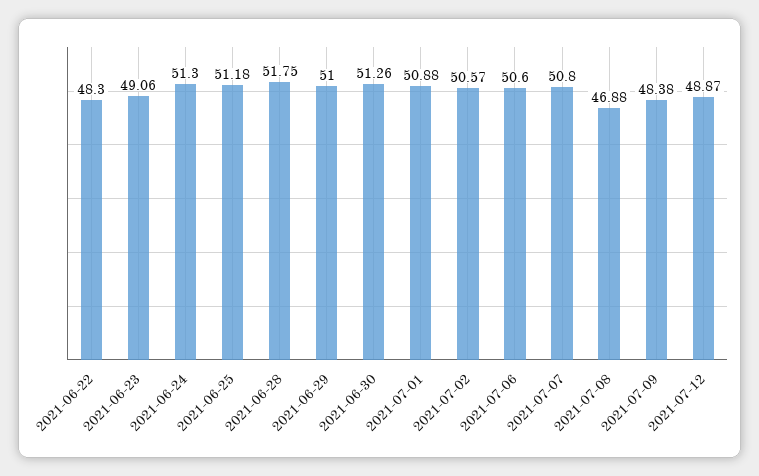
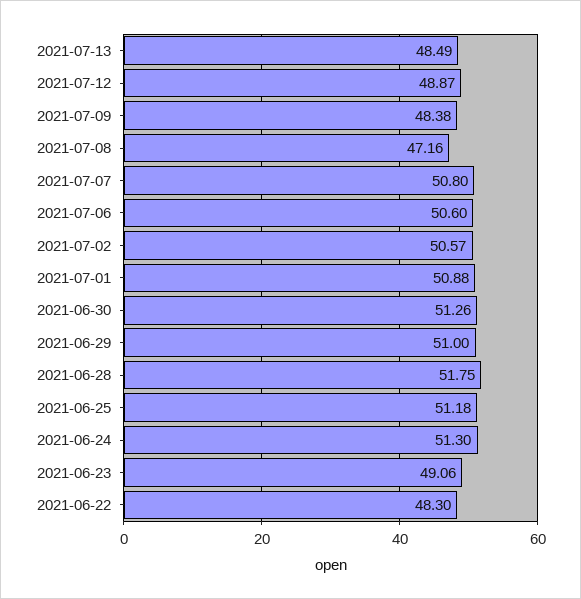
2021-07-08: 46.88 -> 47.16
2021-07-13: none -> 48.49

